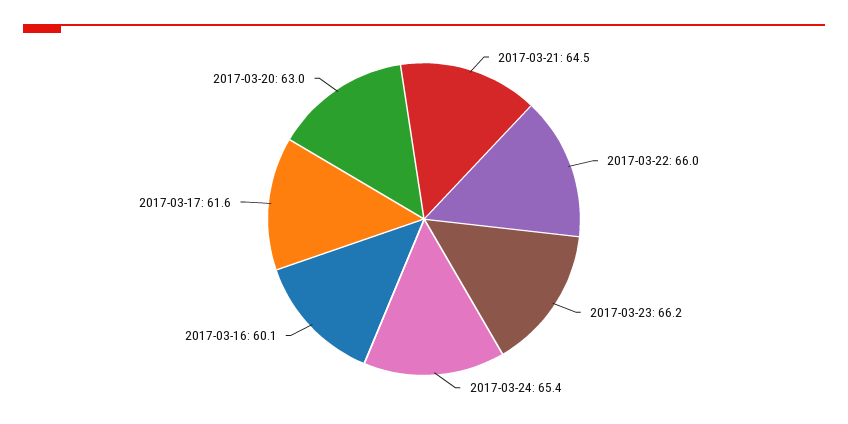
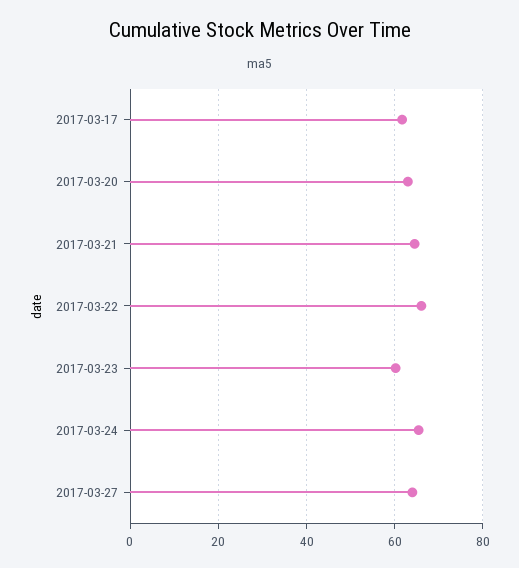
2017-03-23: 66.2 -> 60
2017-03-16: 60.1 -> none
2017-03-27: none -> 64

